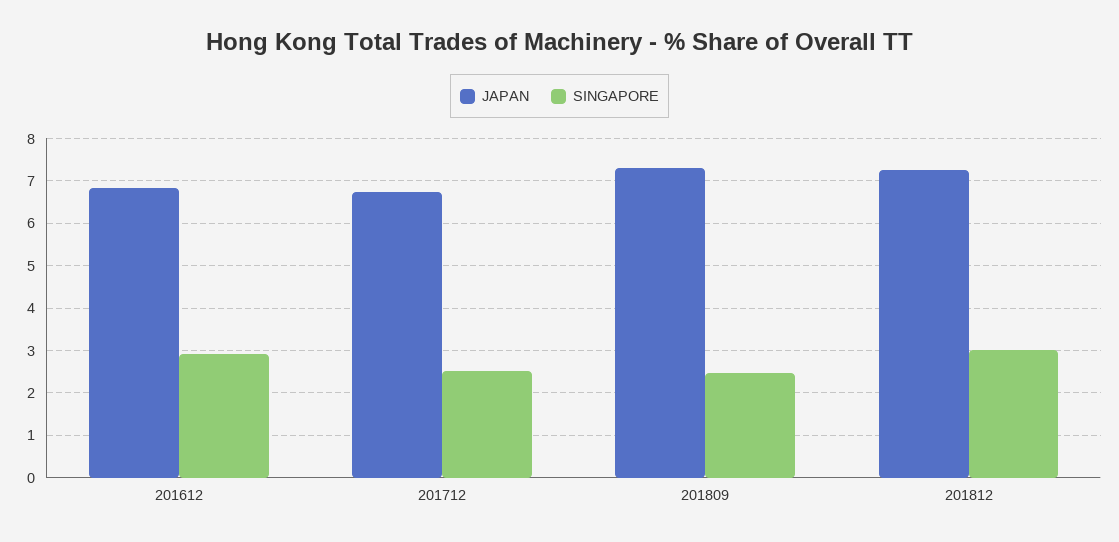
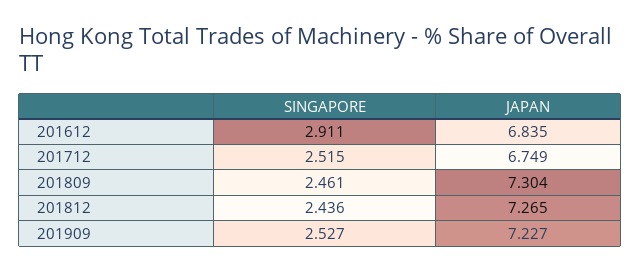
SINGAPORE, 201812: 3 -> 2.436
SINGAPORE, 201909: none -> 2.527
JAPAN, 201909: none -> 7.227

